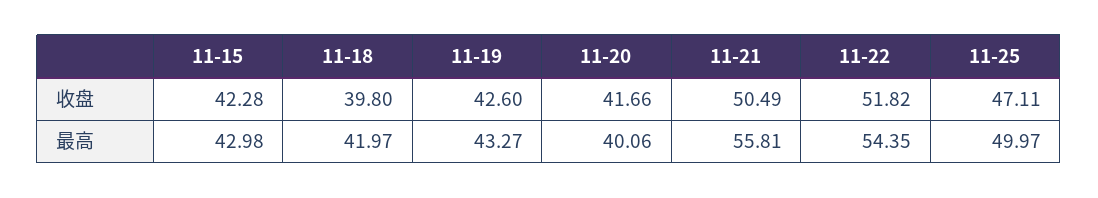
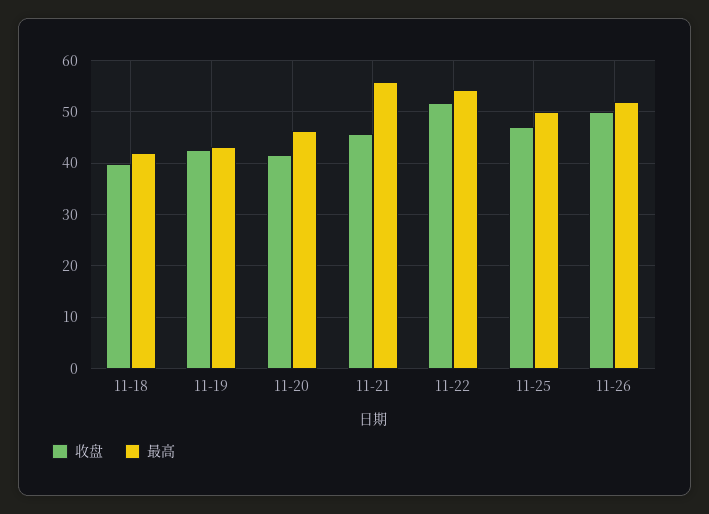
收盘, 11-15: 42.28 -> none
收盘, 11-21: 50.49 -> 46
最高, 11-15: 42.98 -> none
最高, 11-20: 40.06 -> 46
收盘, 11-26: none -> 50
最高, 11-26: none -> 52

